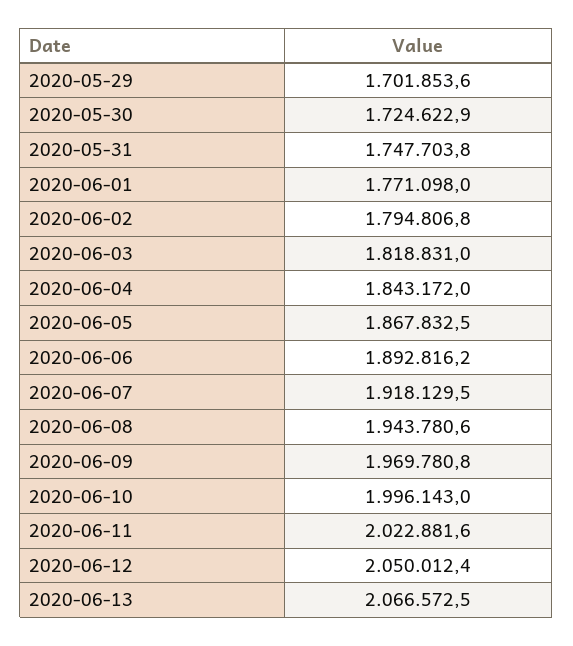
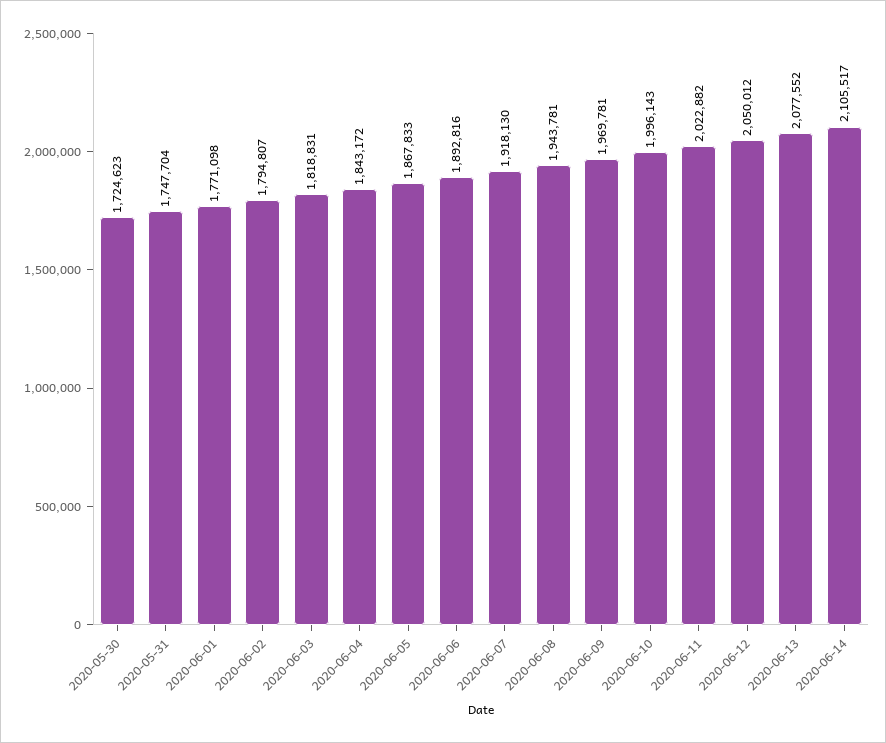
2020-05-29: 1701853.6 -> none
2020-06-13: 2066572.5 -> 2077552
2020-06-14: none -> 2105517

